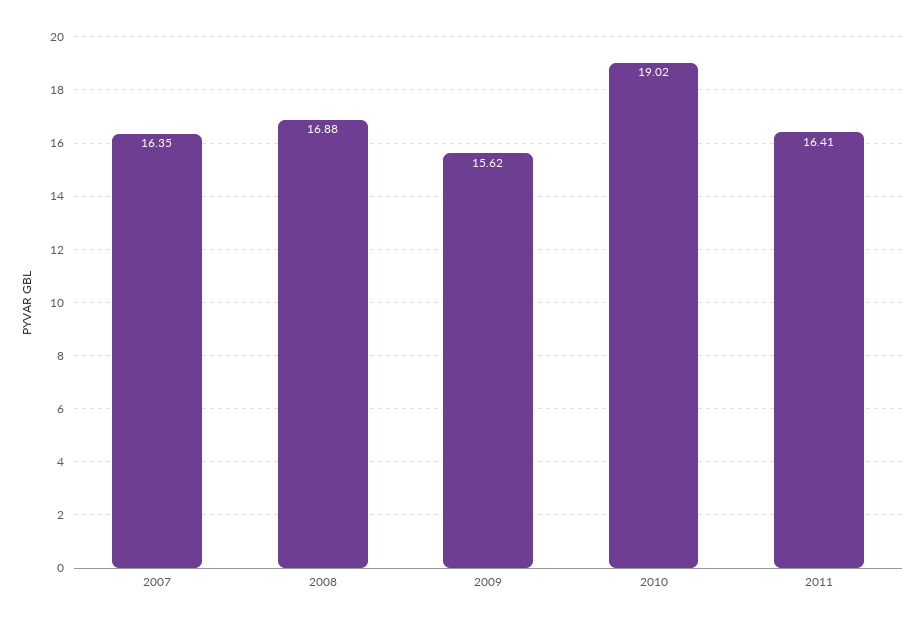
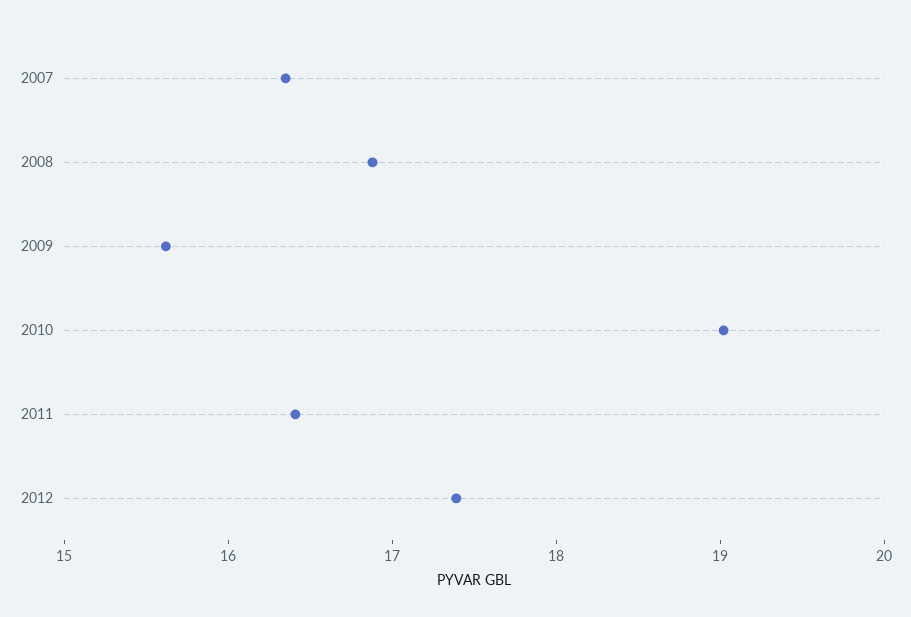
2012: none -> 17.4

